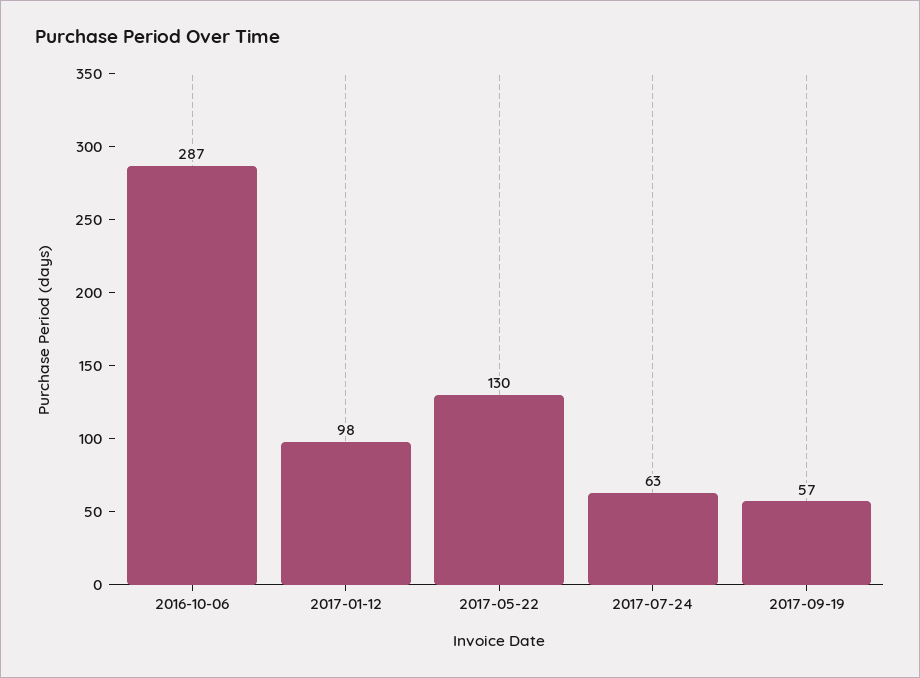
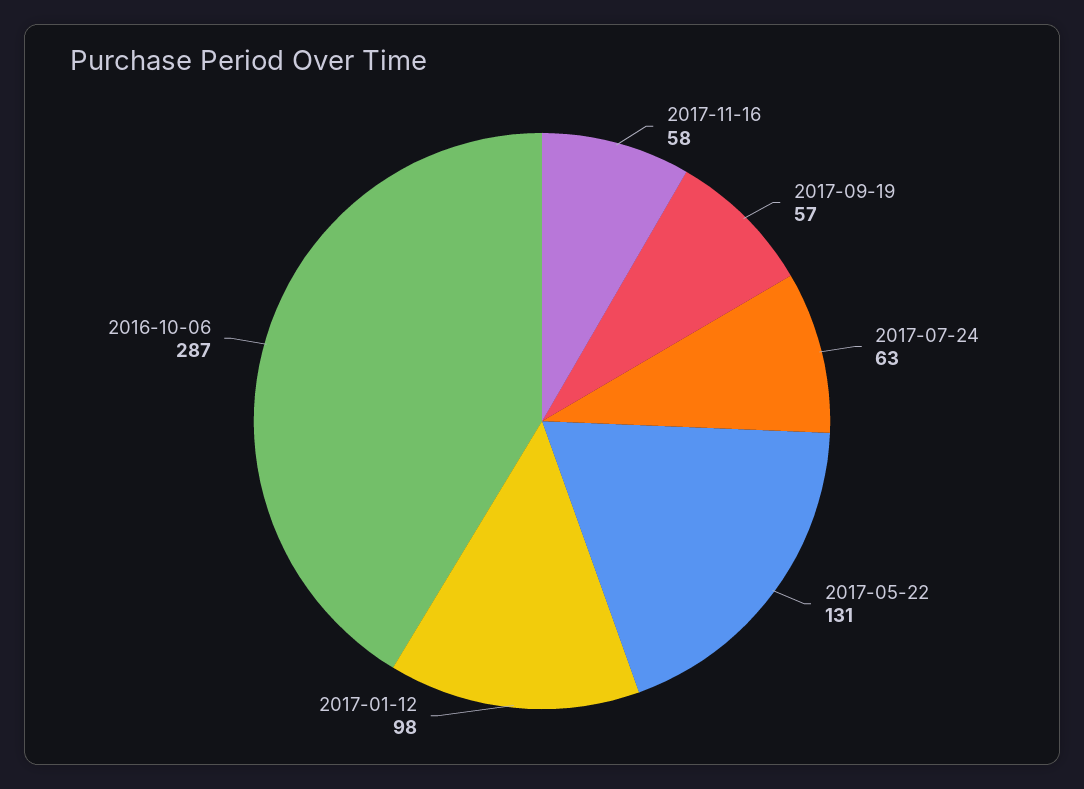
2017-05-22: 130 -> 131
2017-11-16: none -> 58

